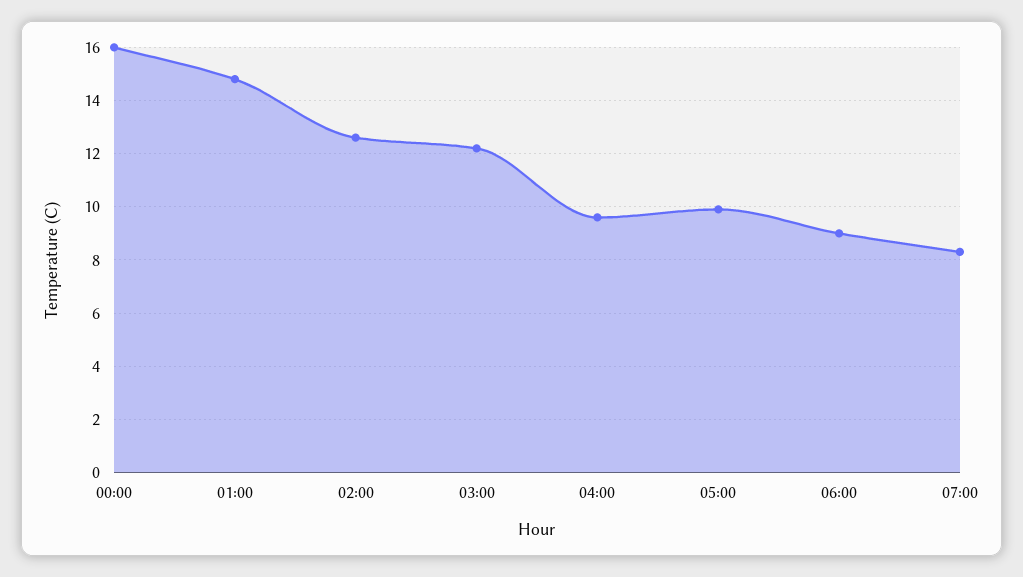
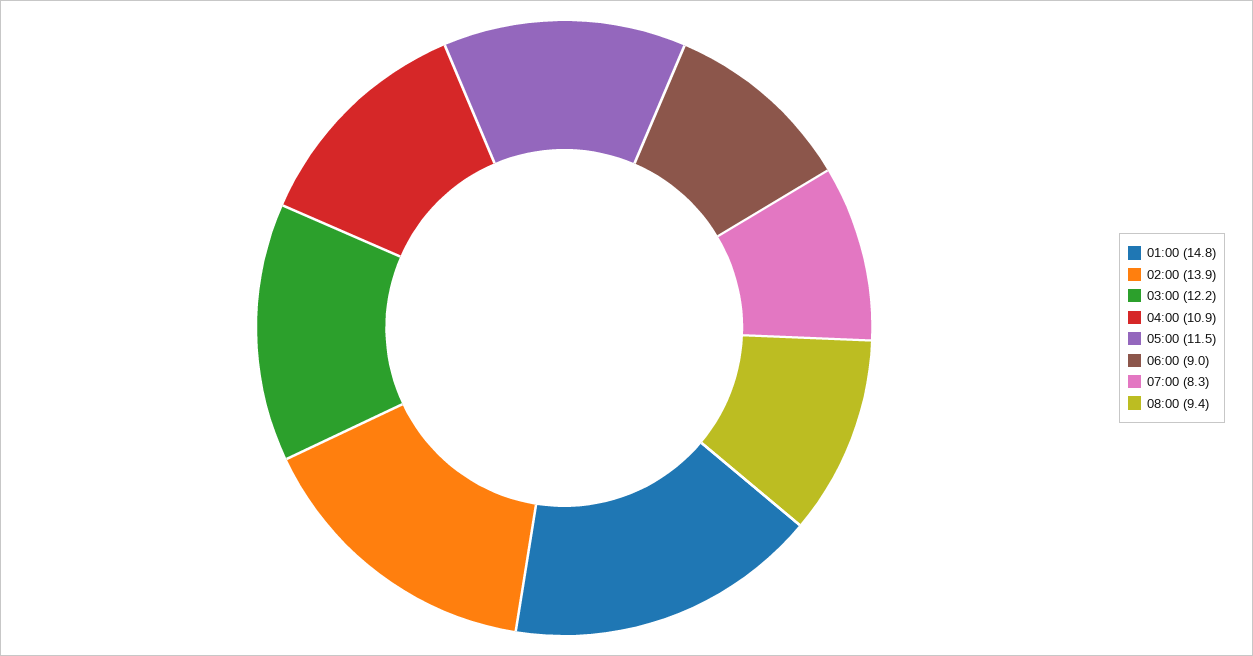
00:00: 16 -> none
02:00: 12.5 -> 13.9
04:00: 9.5 -> 10.9
05:00: 10 -> 11.5
08:00: none -> 9.4

